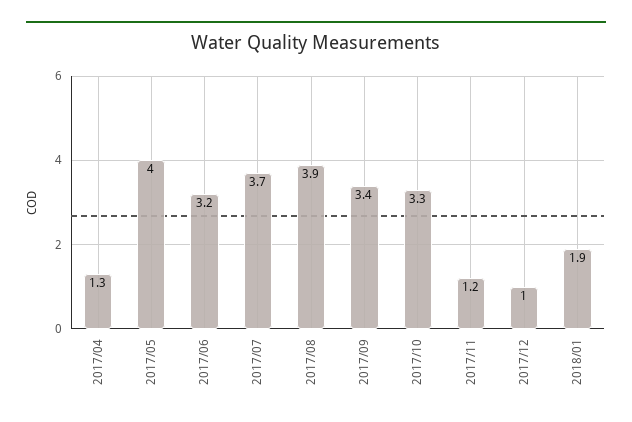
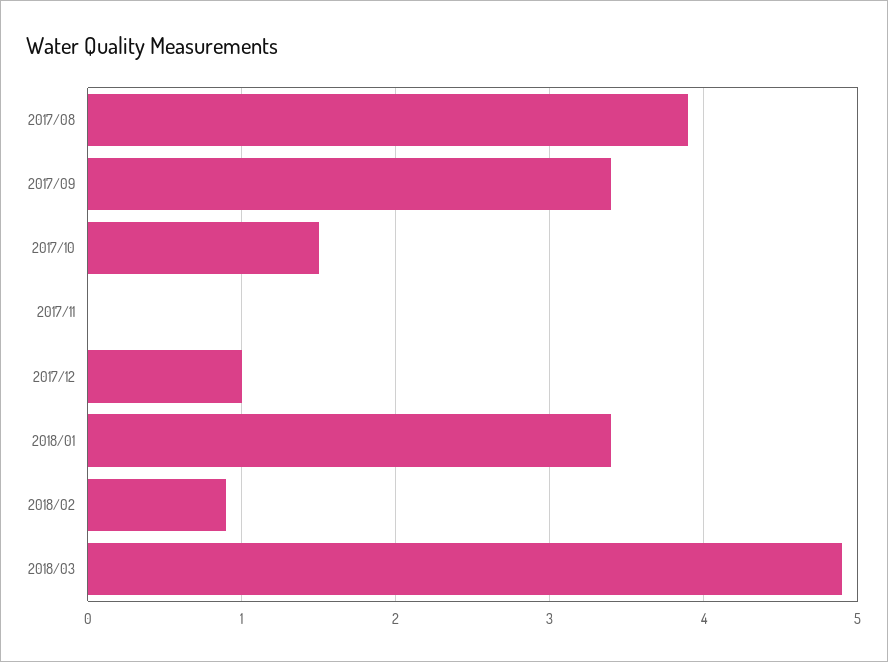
2017/04: 1.3 -> none
2017/05: 4 -> none
2017/06: 3.2 -> none
2017/07: 3.7 -> none
2017/10: 3.3 -> 1.5
2017/11: 1.2 -> 0
2018/01: 1.9 -> 3.4
2018/02: none -> 0.9
2018/03: none -> 4.9

